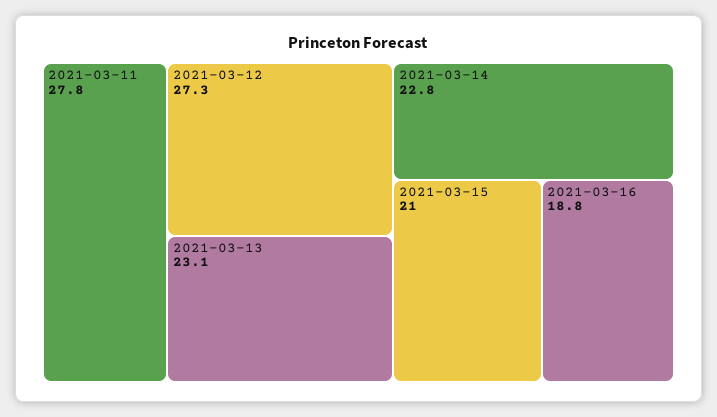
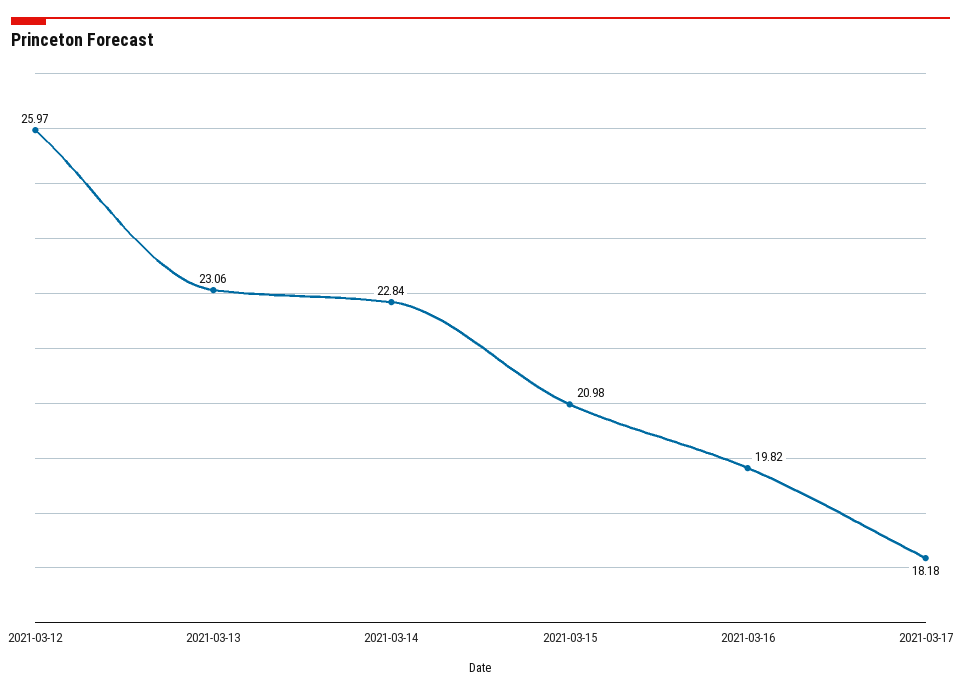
2021-03-11: 27.8 -> none
2021-03-12: 27.3 -> 25.97
2021-03-16: 18.8 -> 19.82
2021-03-17: none -> 18.18

